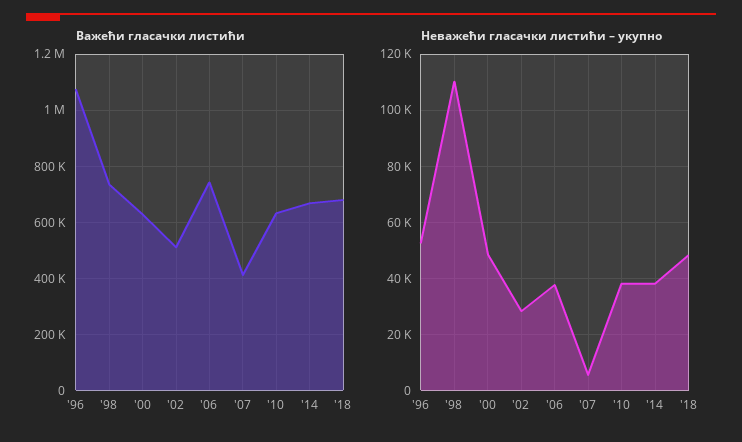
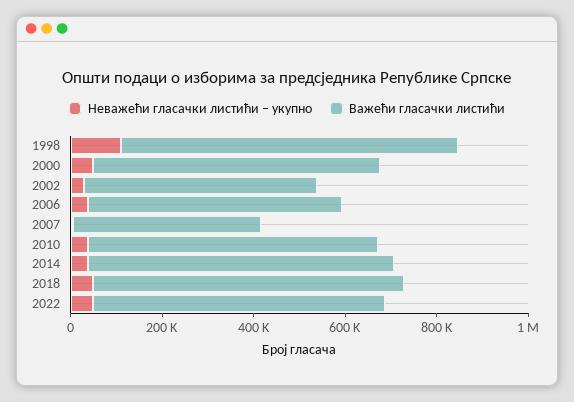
Важећи гласачки листићи, '96: 1075000 -> none
Важећи гласачки листићи, '06: 750000 -> 550000
Неважећи гласачки листићи – укупно, '96: 52500 -> none
Неважећи гласачки листићи – укупно, 2022: none -> 50000
Важећи гласачки листићи, 2022: none -> 650000

